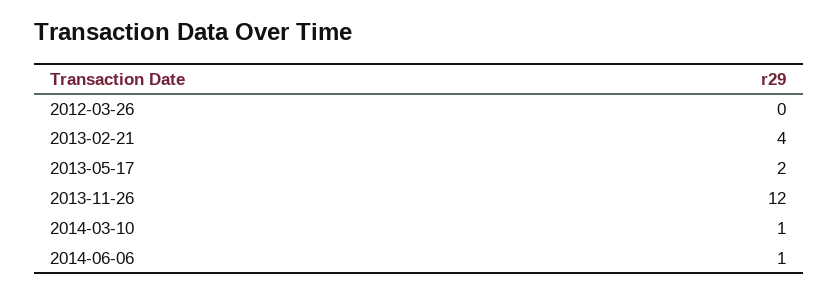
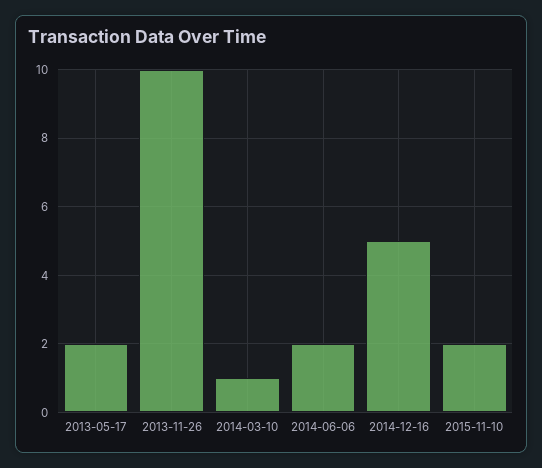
2012-03-26: 0 -> none
2013-02-21: 4 -> none
2013-11-26: 12 -> 10
2014-06-06: 1 -> 2
2014-12-16: none -> 5
2015-11-10: none -> 2

